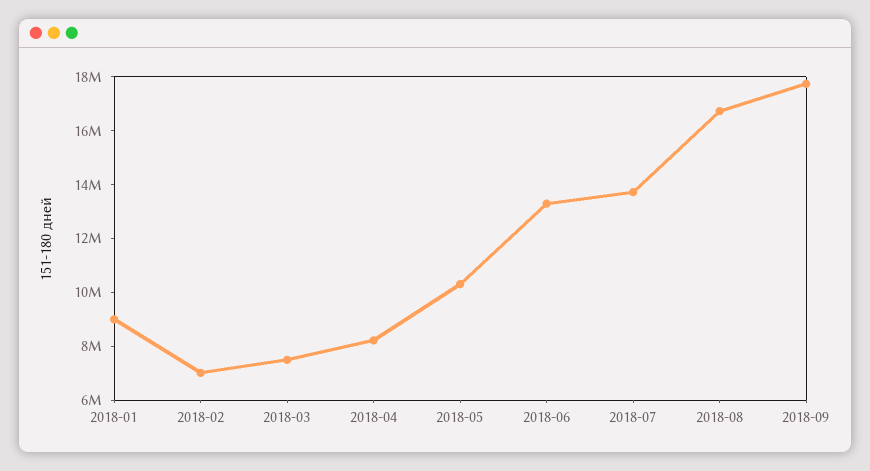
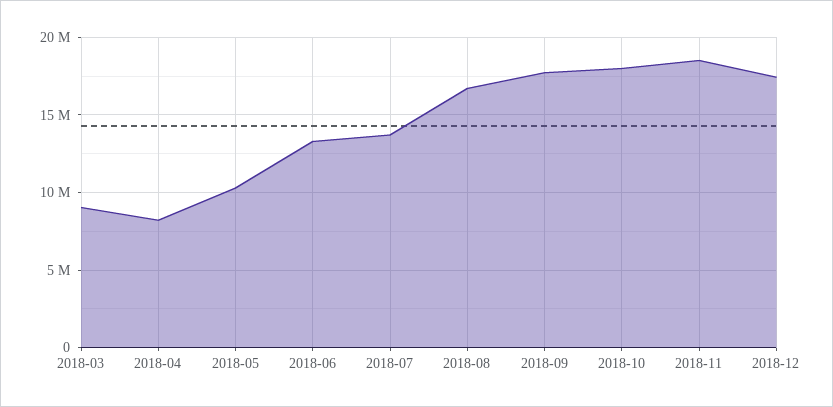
2018-01: 9000000 -> none
2018-02: 7000000 -> none
2018-03: 7500000 -> 9000000
2018-10: none -> 18000000
2018-11: none -> 18500000
2018-12: none -> 17500000

